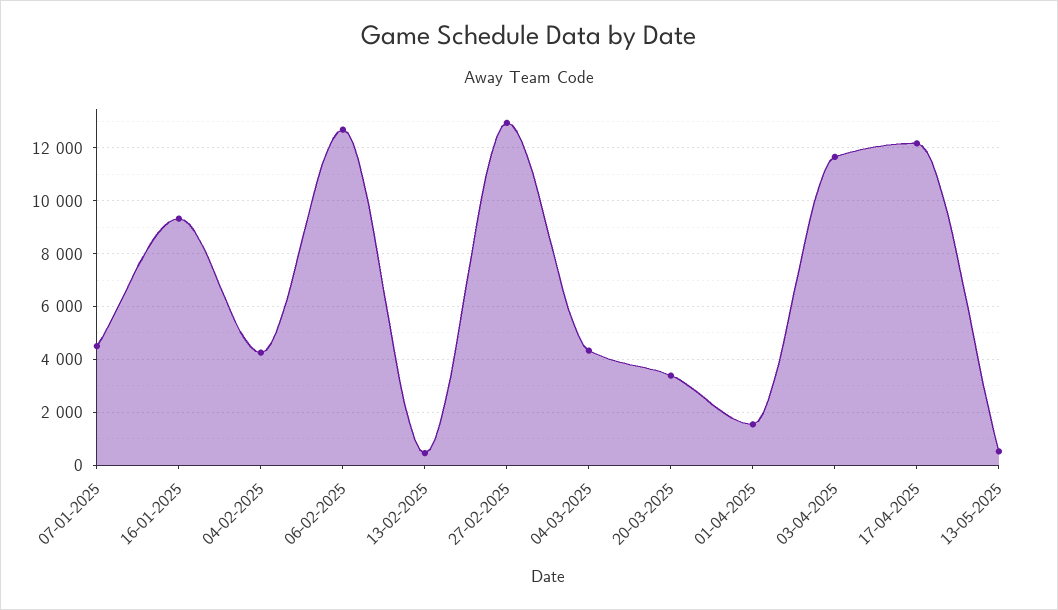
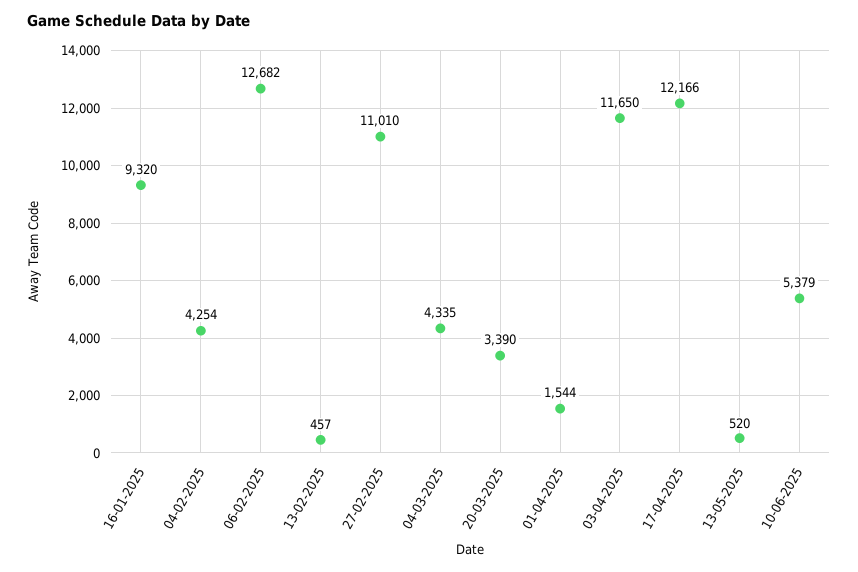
07-01-2025: 4500 -> none
27-02-2025: 13000 -> 11010
10-06-2025: none -> 5379

